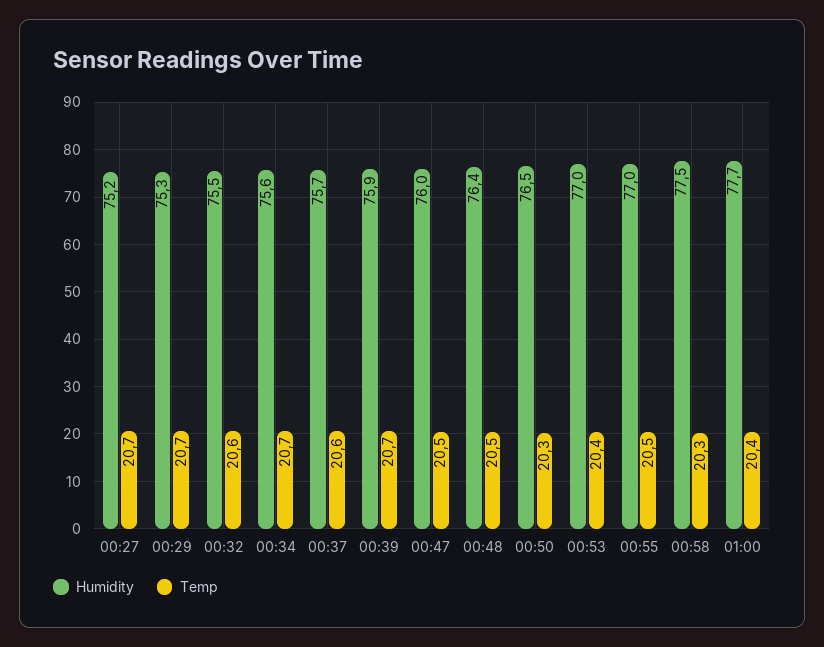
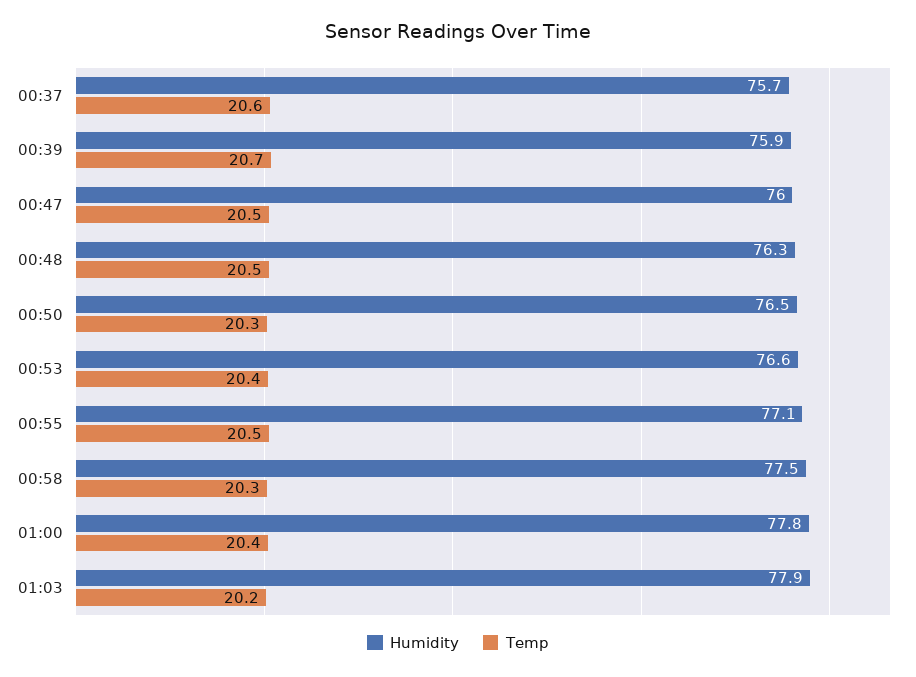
Humidity, 00:27: 75.2 -> none
Temp, 00:27: 20.7 -> none
Humidity, 00:29: 75.3 -> none
Temp, 00:29: 20.7 -> none
Humidity, 00:32: 75.5 -> none
Temp, 00:32: 20.6 -> none
Humidity, 00:34: 75.6 -> none
Temp, 00:34: 20.7 -> none
Humidity, 00:48: 76.4 -> 76.3
Humidity, 00:53: 77 -> 76.6
Humidity, 00:55: 77 -> 77.1
Humidity, 01:00: 77.7 -> 77.8
Humidity, 01:03: none -> 77.9
Temp, 01:03: none -> 20.2

